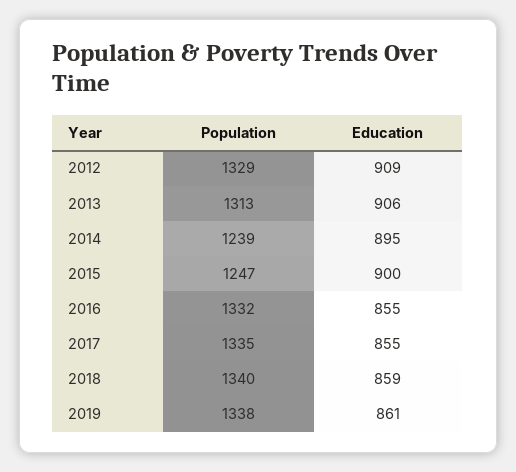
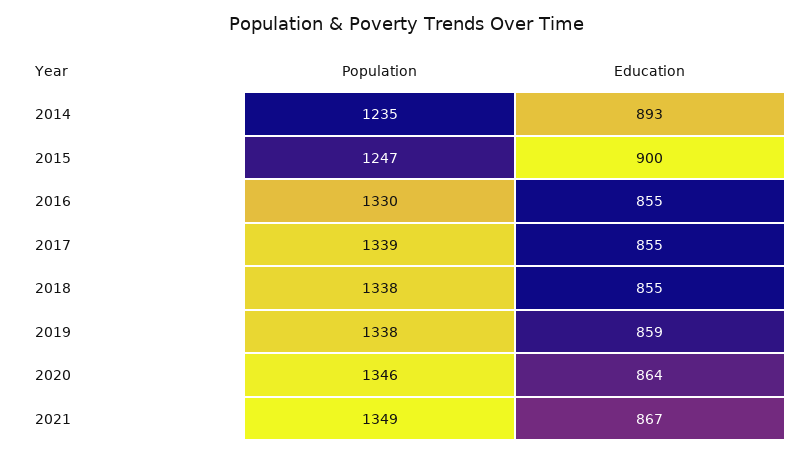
Population, 2012: 1329 -> none
Education, 2012: 909 -> none
Population, 2013: 1313 -> none
Education, 2013: 906 -> none
Population, 2014: 1239 -> 1235
Education, 2014: 895 -> 893
Population, 2016: 1332 -> 1330
Population, 2017: 1335 -> 1339
Population, 2018: 1340 -> 1338
Education, 2018: 859 -> 855
Education, 2019: 861 -> 859
Population, 2020: none -> 1346
Education, 2020: none -> 864
Population, 2021: none -> 1349
Education, 2021: none -> 867

